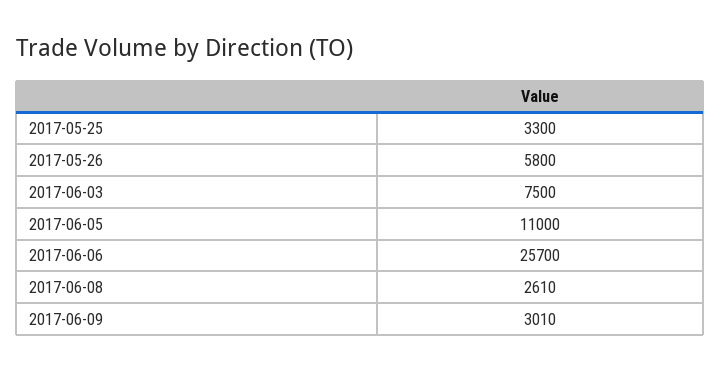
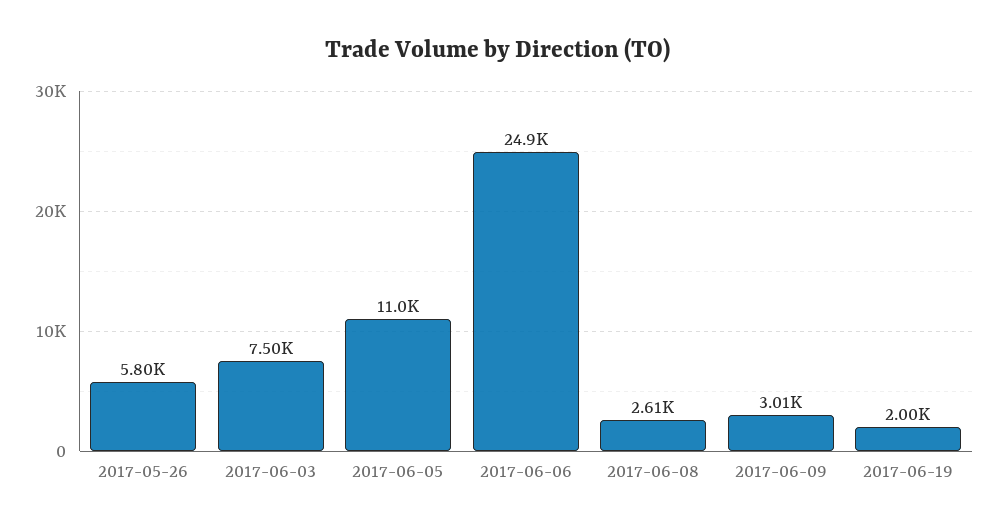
2017-05-25: 3300 -> none
2017-06-06: 25700 -> 24900
2017-06-19: none -> 2000

